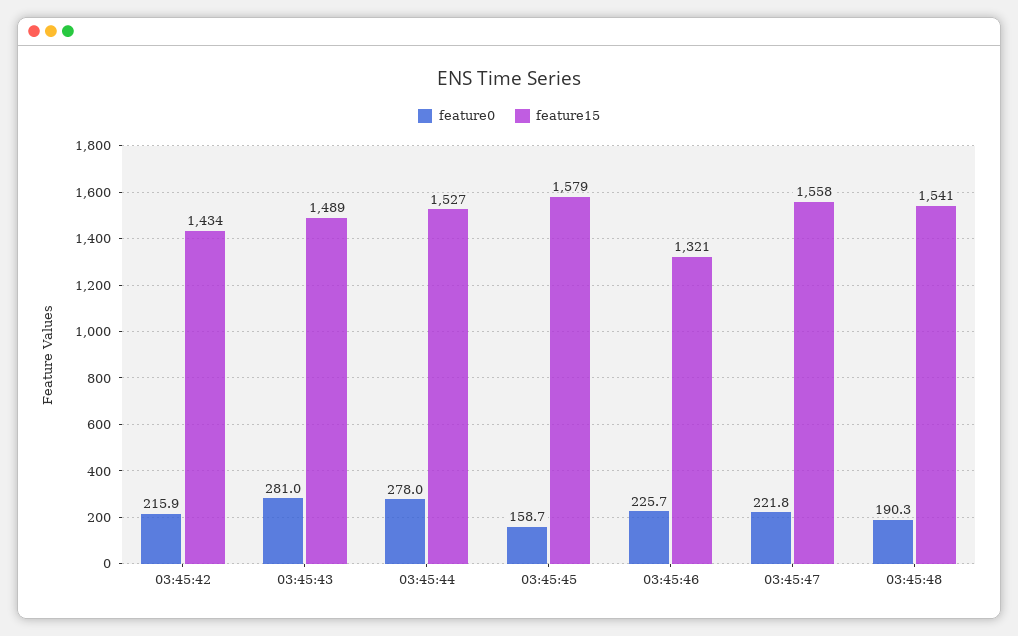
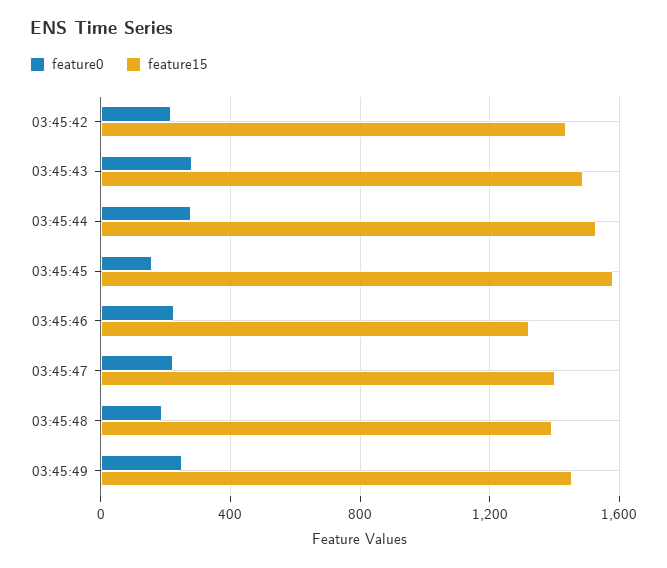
feature15, 03:45:47: 1558 -> 1400
feature15, 03:45:48: 1541 -> 1400
feature0, 03:45:49: none -> 250
feature15, 03:45:49: none -> 1450

